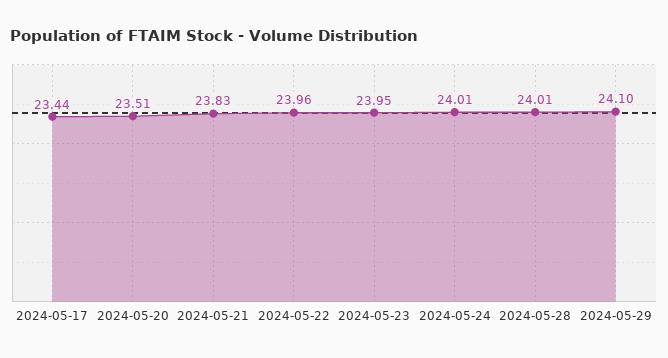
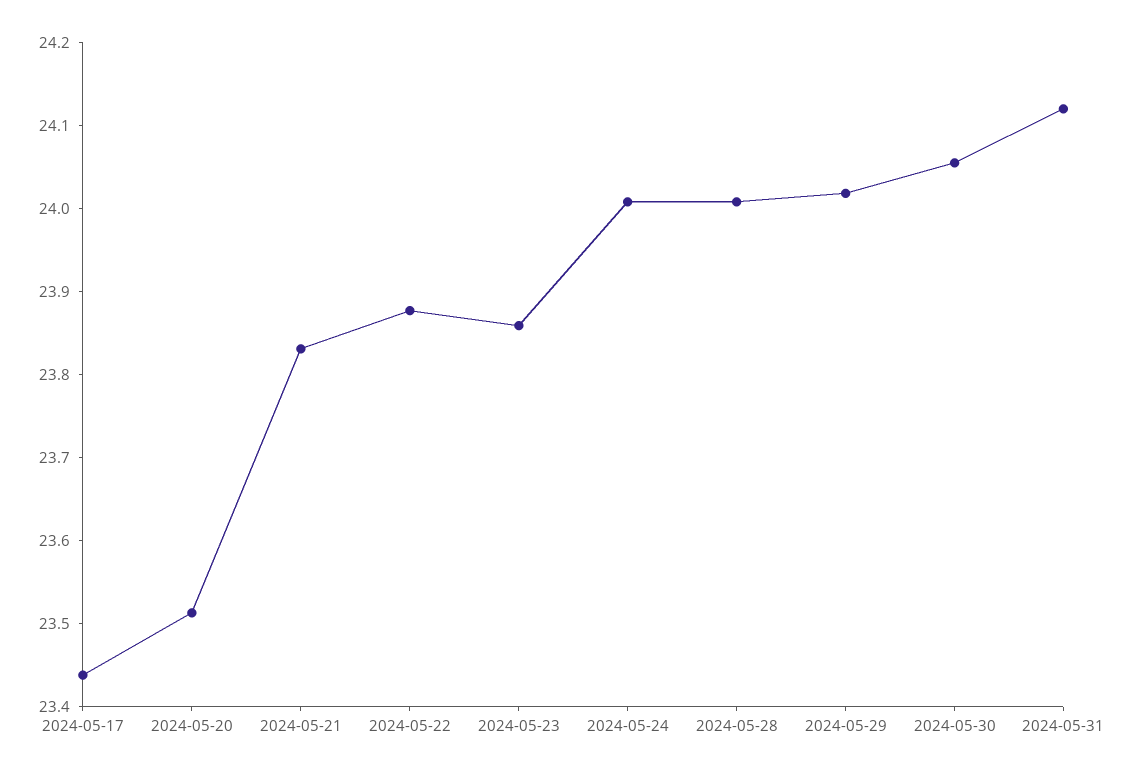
2024-05-22: 23.96 -> 23.88
2024-05-23: 23.95 -> 23.86
2024-05-29: 24.1 -> 24.02
2024-05-30: none -> 24.06
2024-05-31: none -> 24.12

